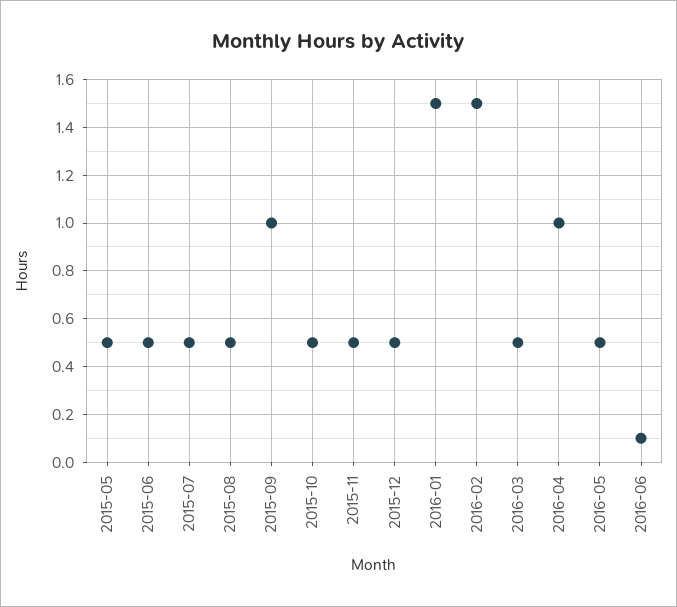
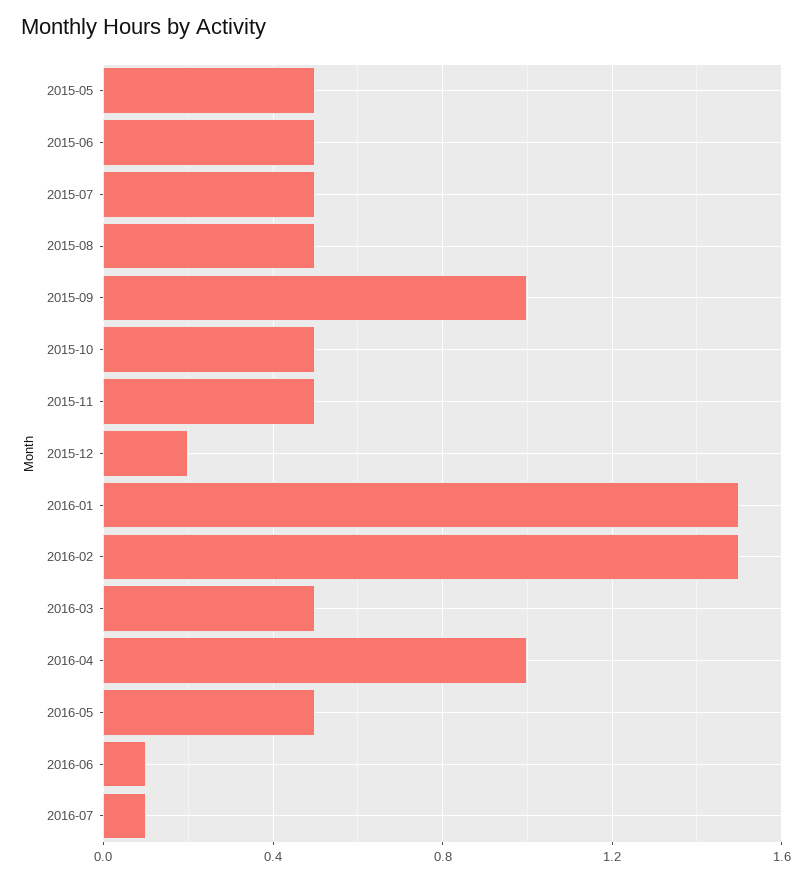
2015-12: 0.5 -> 0.2
2016-07: none -> 0.1

